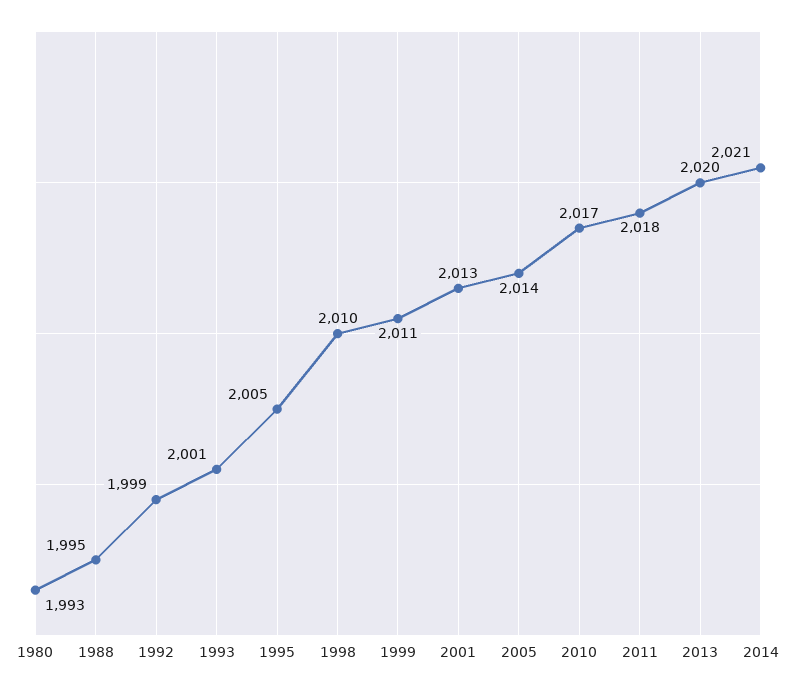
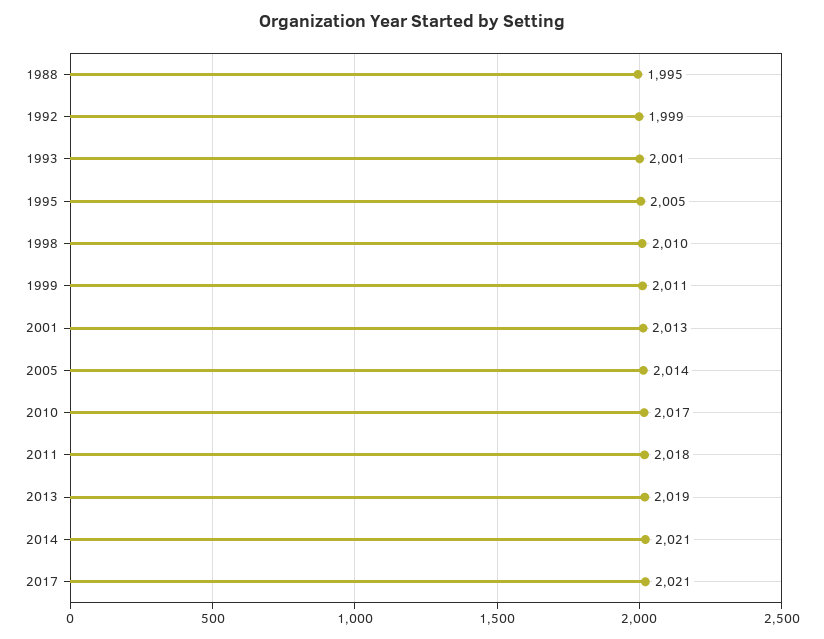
1980: 1993 -> none
2013: 2020 -> 2019
2017: none -> 2021

